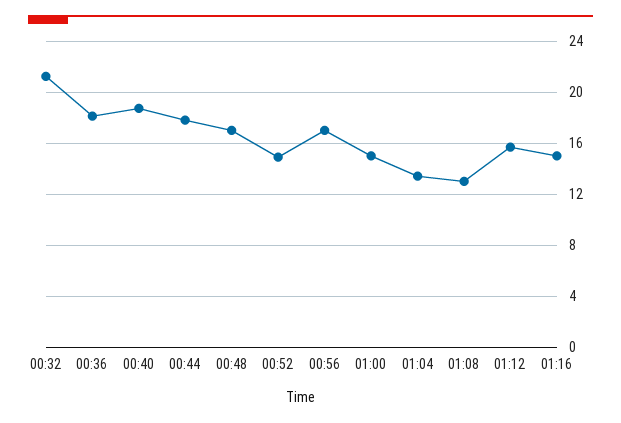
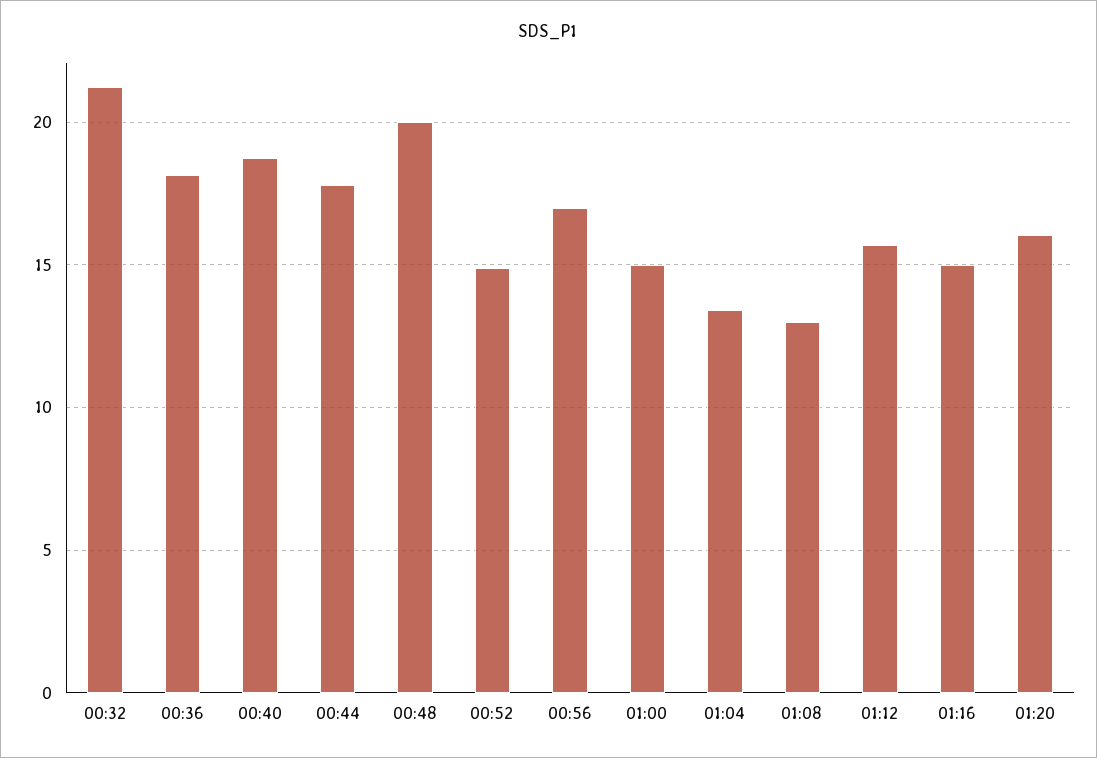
00:48: 17 -> 20
01:20: none -> 16

